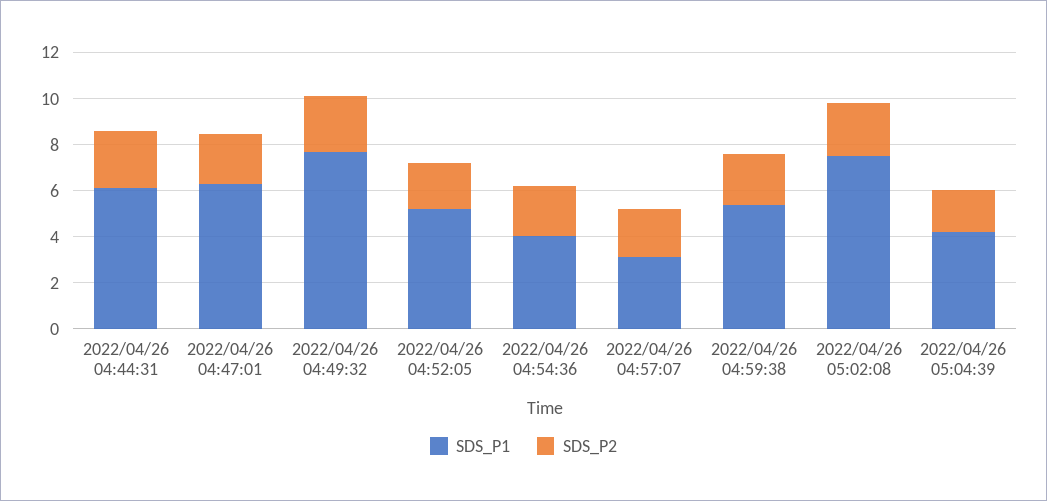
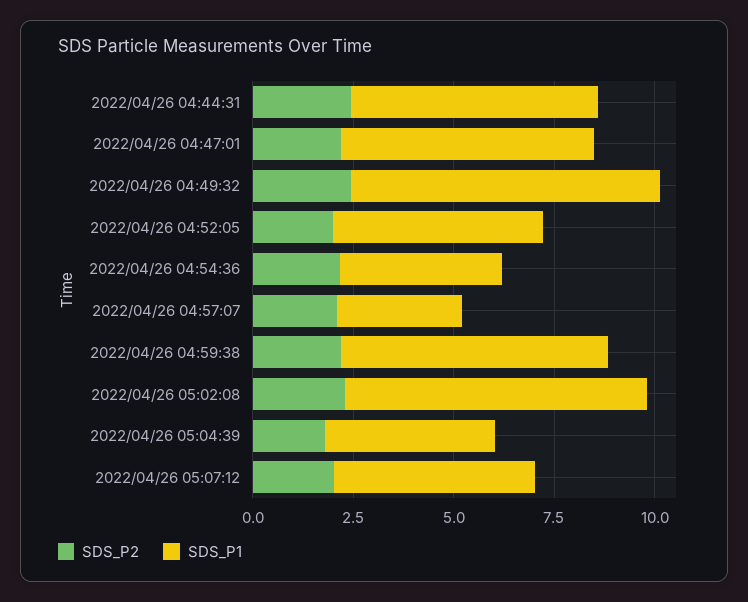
SDS_P1, 2022/04/26 04:59:38: 5.5 -> 6.5
SDS_P2, 2022/04/26 05:07:12: none -> 2
SDS_P1, 2022/04/26 05:07:12: none -> 5

